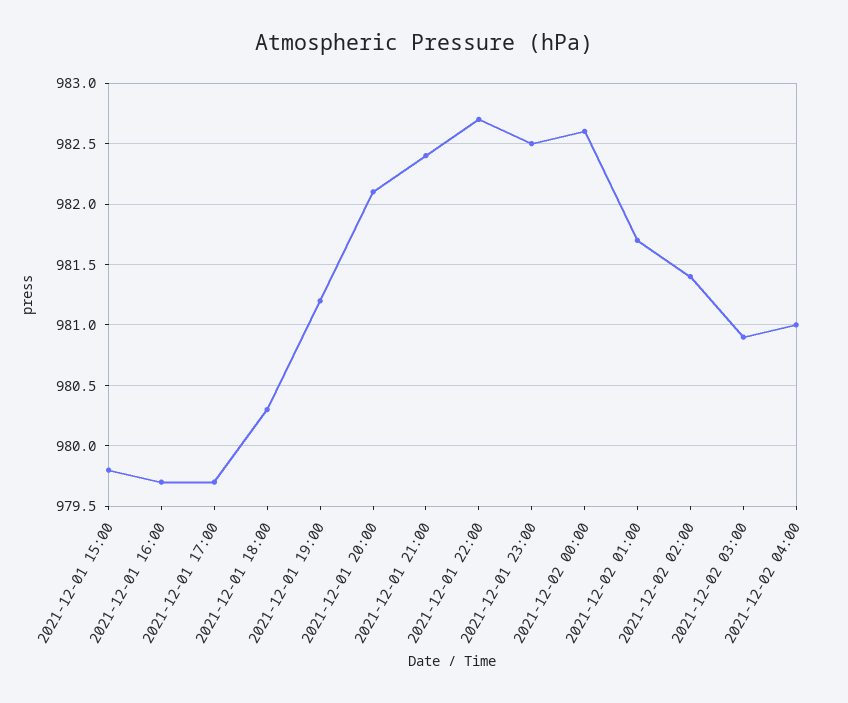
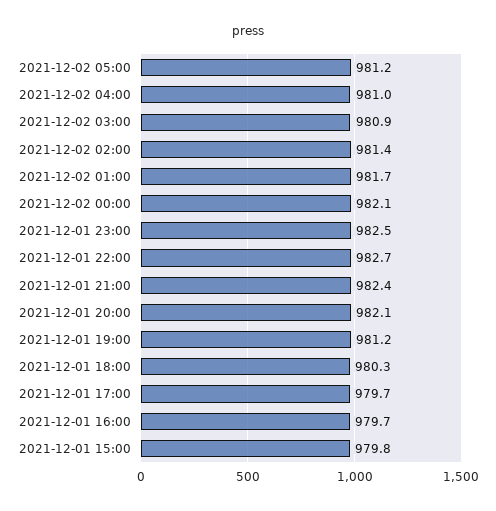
2021-12-02 00:00: 982.6 -> 982.1
2021-12-02 05:00: none -> 981.2

